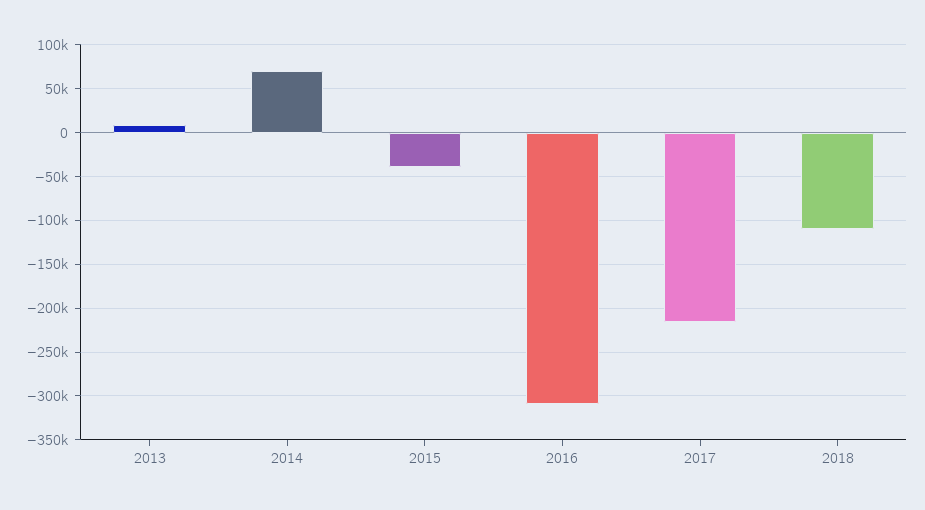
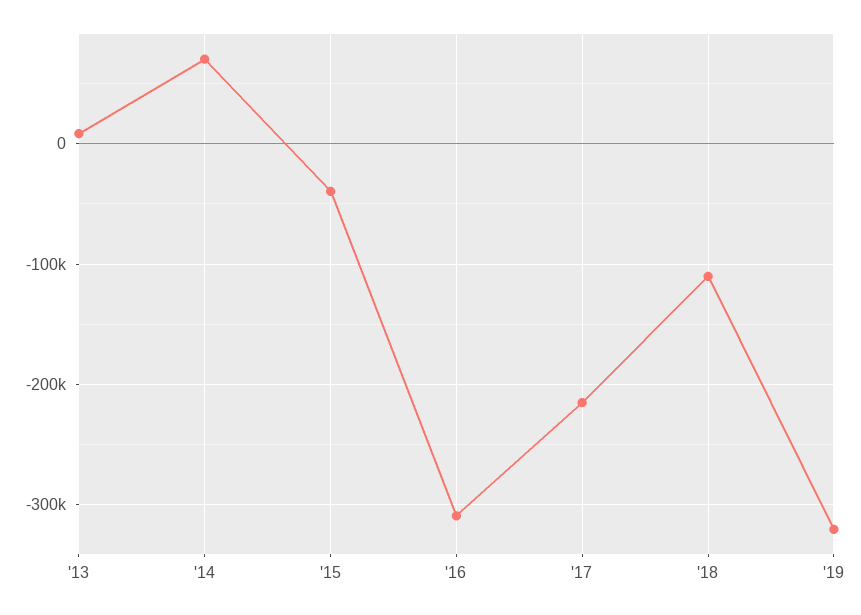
'19: none -> -320000

